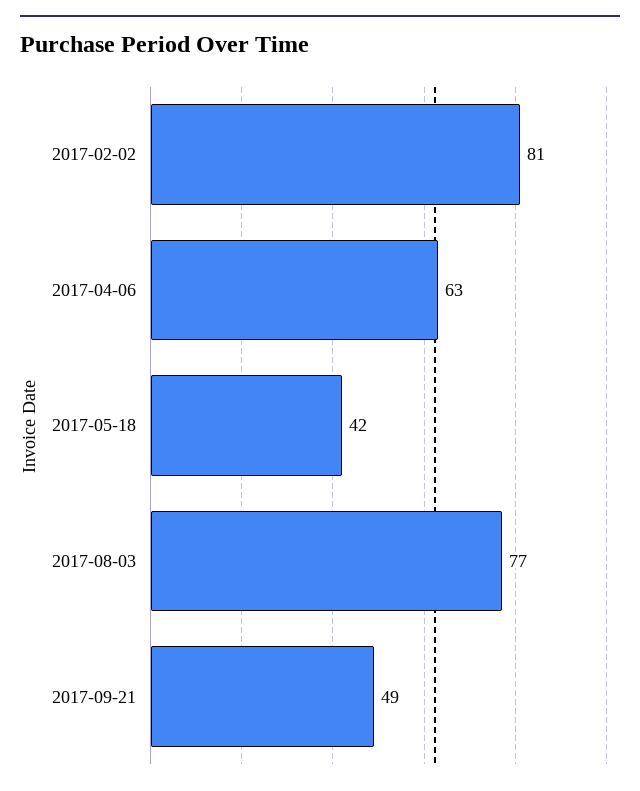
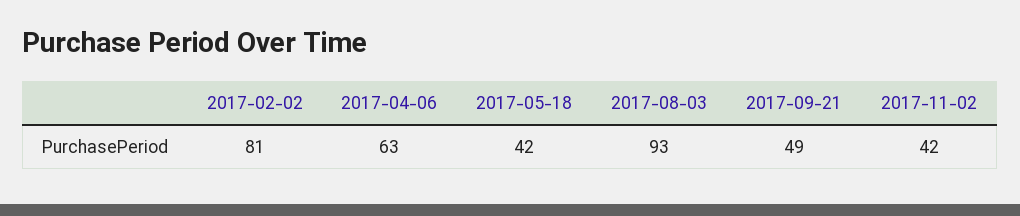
2017-08-03: 77 -> 93
2017-11-02: none -> 42

